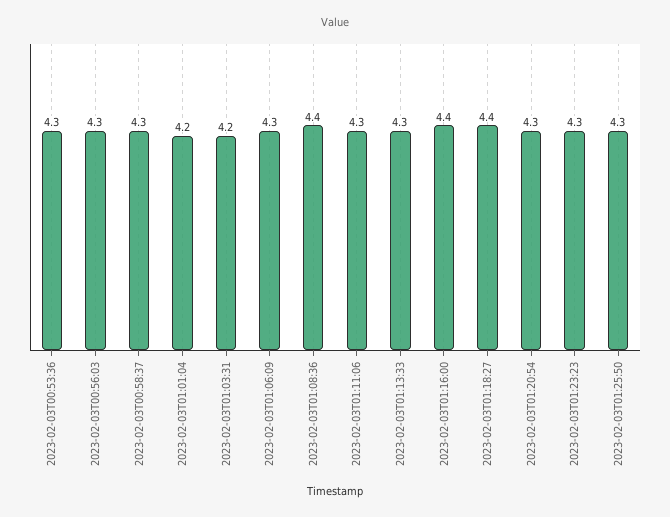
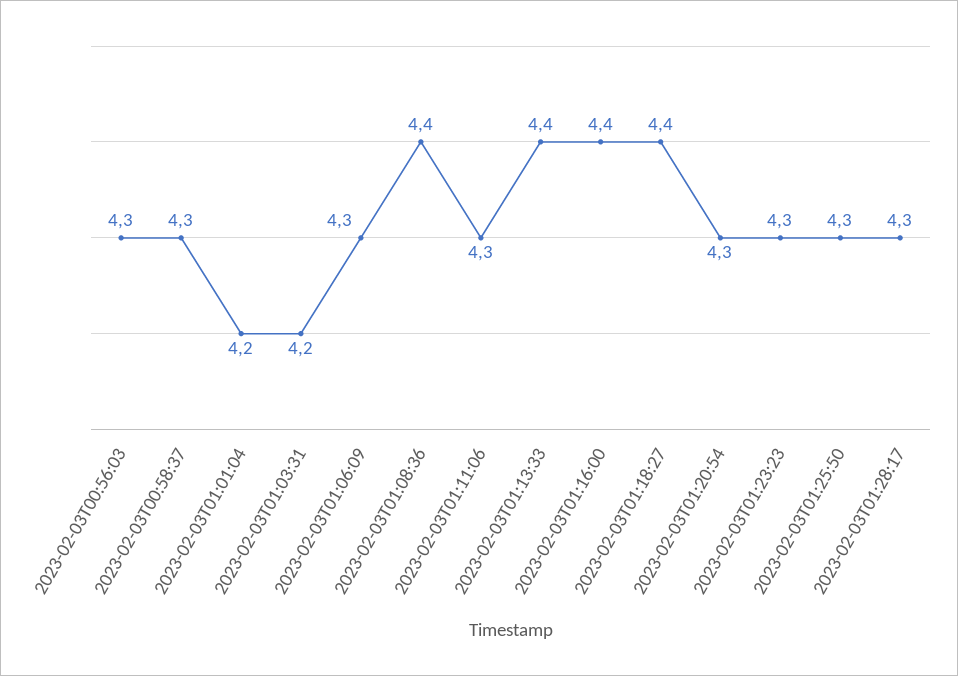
2023-02-03T00:53:36: 4.3 -> none
2023-02-03T01:13:33: 4.3 -> 4.4
2023-02-03T01:28:17: none -> 4.3

